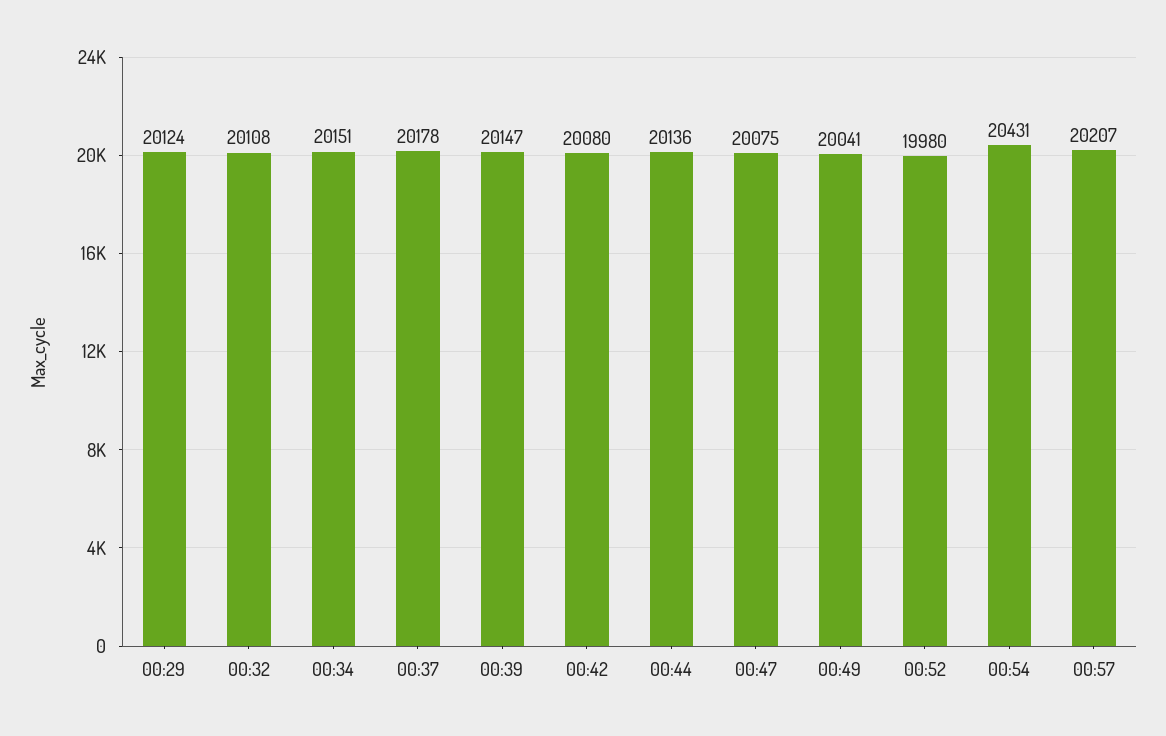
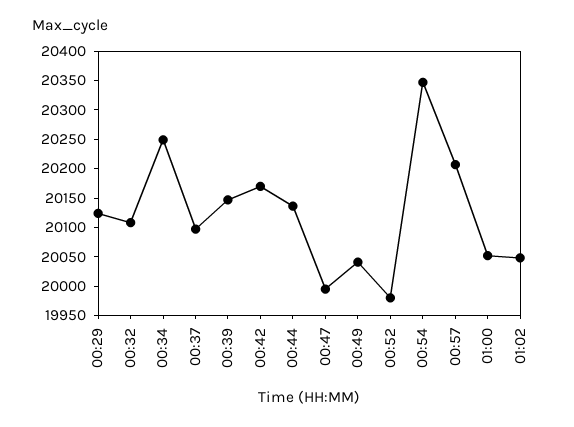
00:34: 20151 -> 20250
00:37: 20178 -> 20100
00:42: 20080 -> 20175
00:47: 20075 -> 20000
00:54: 20431 -> 20350
01:00: none -> 20050
01:02: none -> 20050

